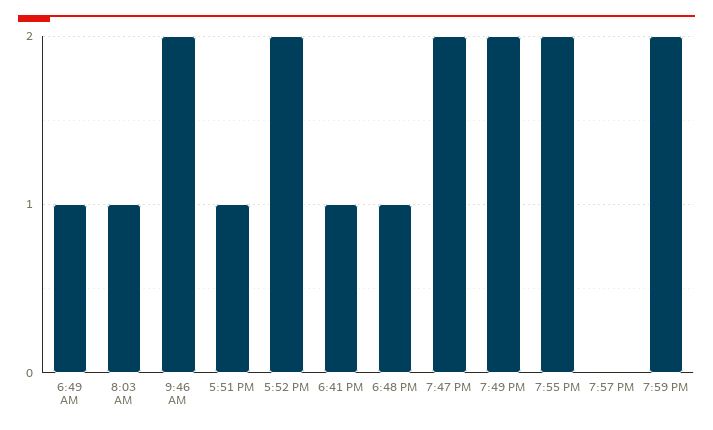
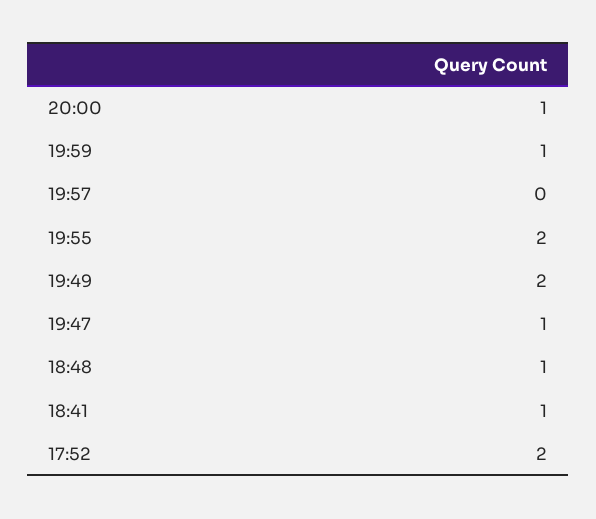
6:49 AM: 1 -> none
8:03 AM: 1 -> none
9:46 AM: 2 -> none
5:51 PM: 1 -> none
7:47 PM: 2 -> 1
7:59 PM: 2 -> 1
20:00: none -> 1

